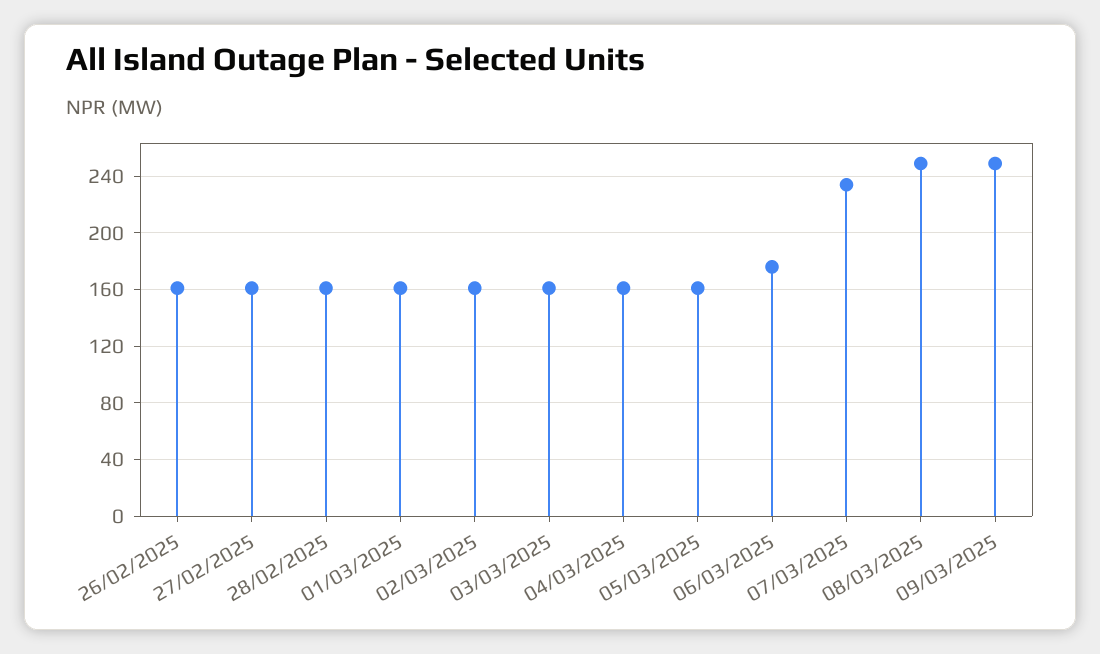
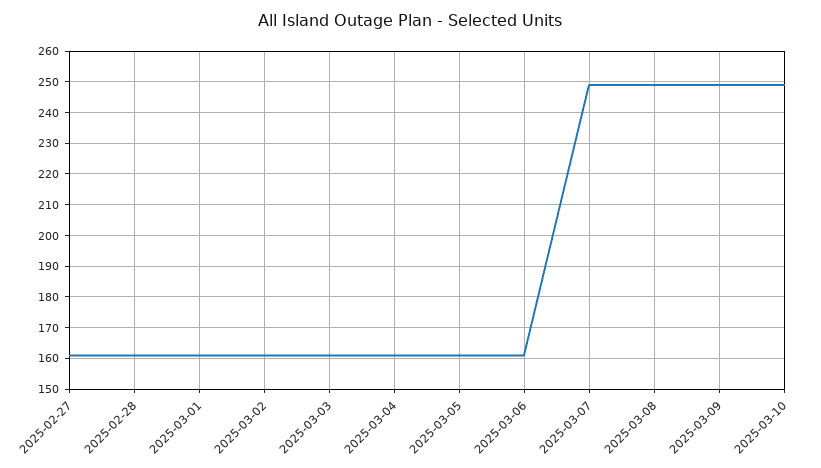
26/02/2025: 160 -> none
06/03/2025: 175 -> 160
07/03/2025: 235 -> 250
2025-03-10: none -> 250

